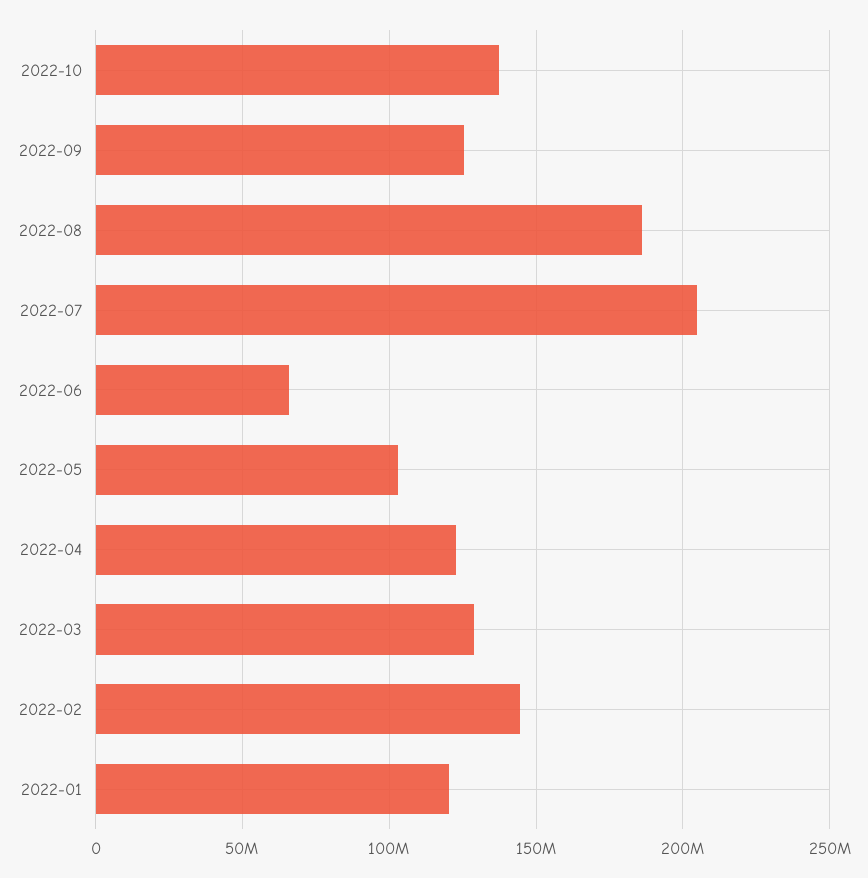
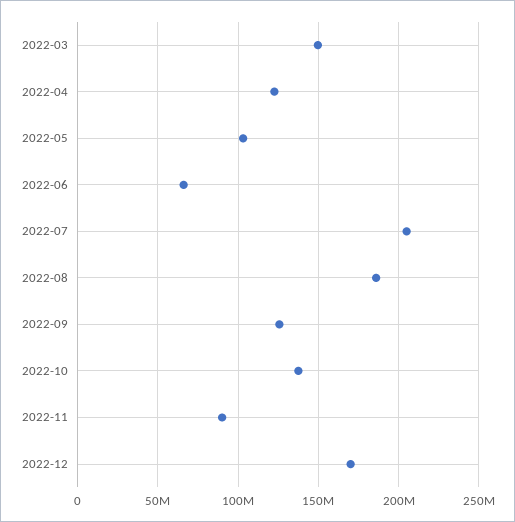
2022-03: 130000000 -> 150000000
2022-02: 145000000 -> none
2022-01: 120000000 -> none
2022-11: none -> 90000000
2022-12: none -> 170000000

